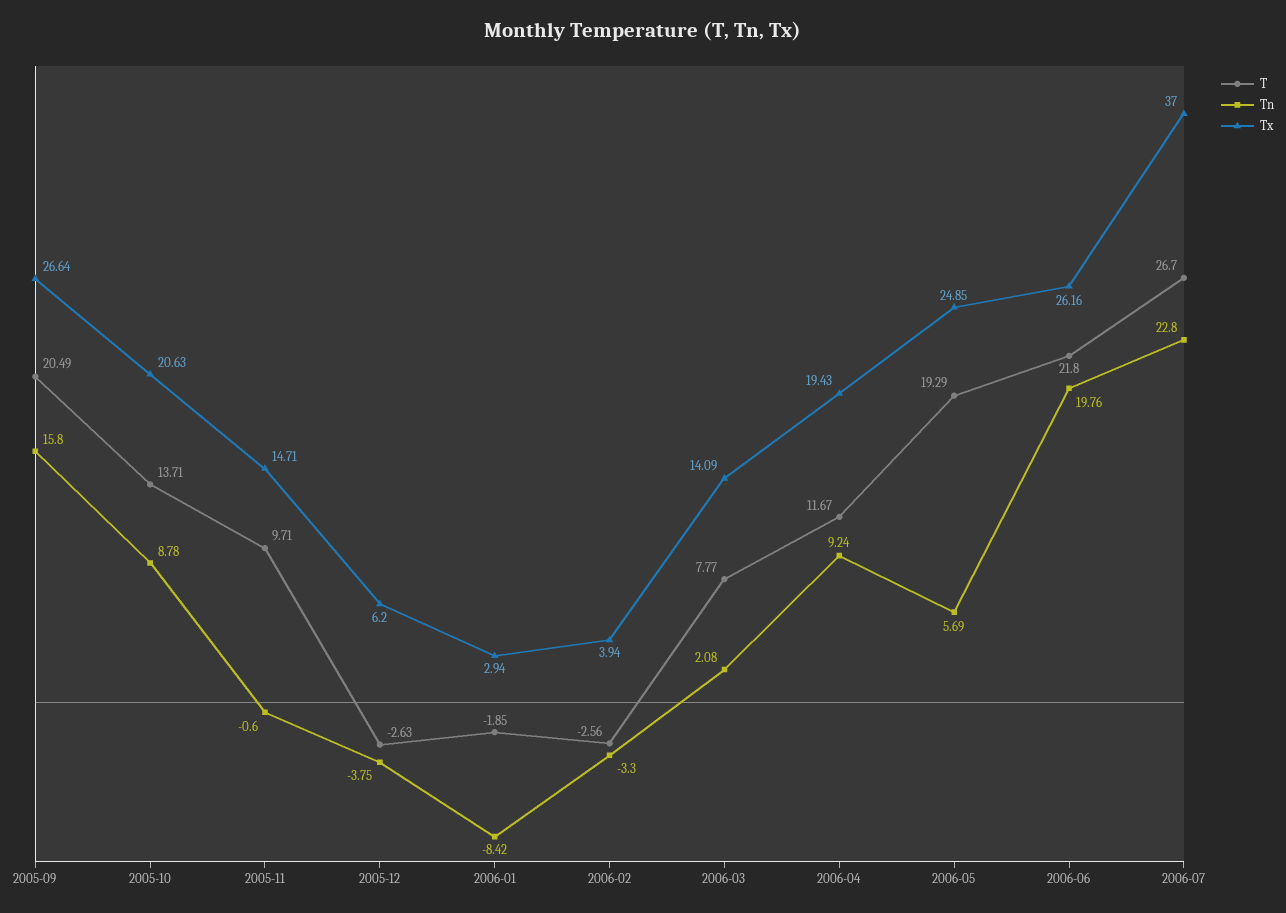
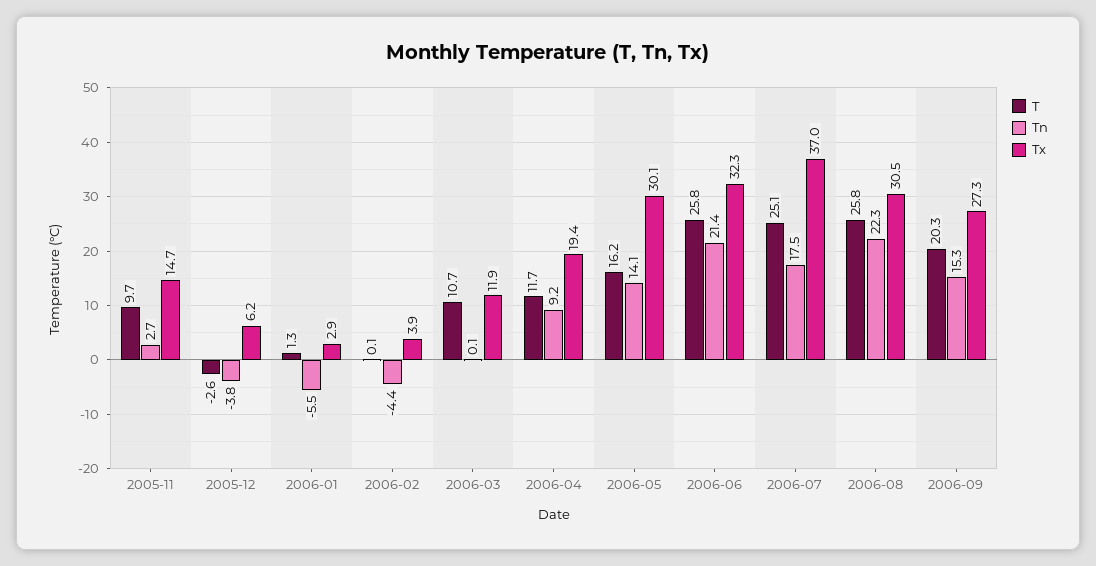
T, 2005-09: 20.49 -> none
Tn, 2005-09: 15.8 -> none
Tx, 2005-09: 26.64 -> none
T, 2005-10: 13.71 -> none
Tn, 2005-10: 8.78 -> none
Tx, 2005-10: 20.63 -> none
Tn, 2005-11: -0.6 -> 2.7
T, 2006-01: -1.85 -> 1.3
Tn, 2006-01: -8.42 -> -5.5
T, 2006-02: -2.56 -> 0.1
Tn, 2006-02: -3.3 -> -4.4
T, 2006-03: 7.77 -> 10.7
Tn, 2006-03: 2.08 -> 0.1
Tx, 2006-03: 14.09 -> 11.9
T, 2006-05: 19.29 -> 16.2
Tn, 2006-05: 5.69 -> 14.1
Tx, 2006-05: 24.85 -> 30.1
T, 2006-06: 21.8 -> 25.8
Tn, 2006-06: 19.76 -> 21.4
Tx, 2006-06: 26.16 -> 32.3
T, 2006-07: 26.7 -> 25.1
Tn, 2006-07: 22.8 -> 17.5
T, 2006-08: none -> 25.8
Tn, 2006-08: none -> 22.3
Tx, 2006-08: none -> 30.5
T, 2006-09: none -> 20.3
Tn, 2006-09: none -> 15.3
Tx, 2006-09: none -> 27.3

